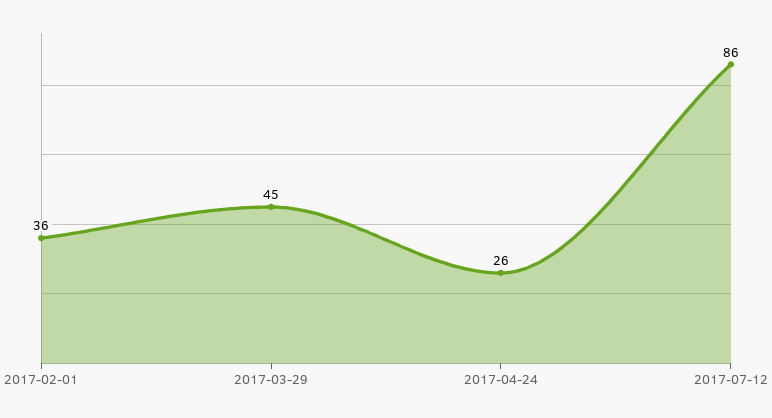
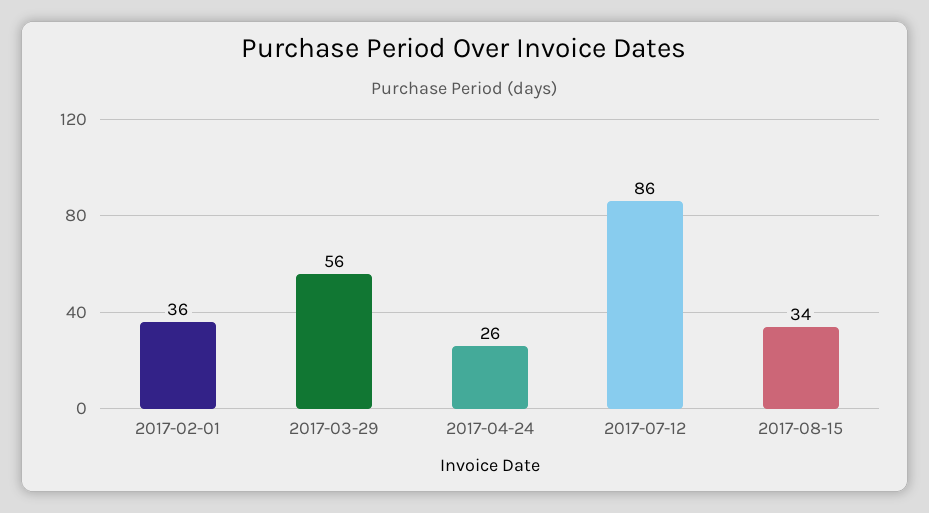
2017-03-29: 45 -> 56
2017-08-15: none -> 34

